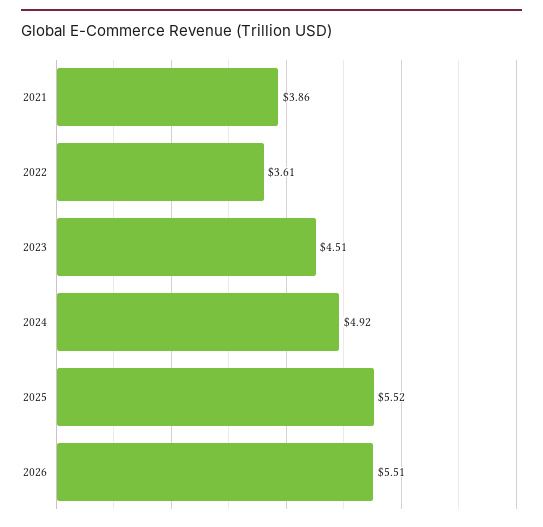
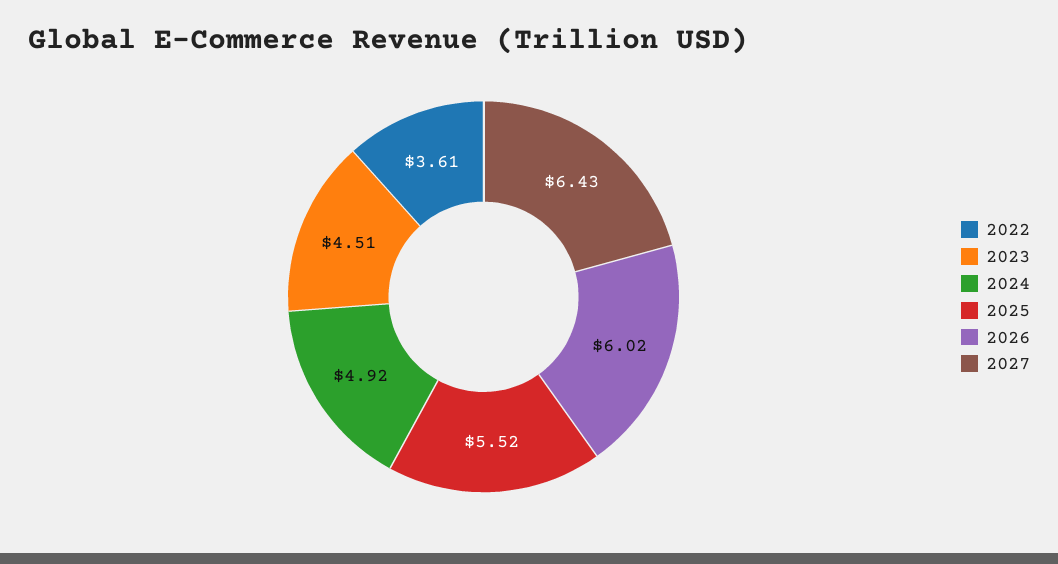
2021: 3.86 -> none
2026: 5.51 -> 6.02
2027: none -> 6.43

